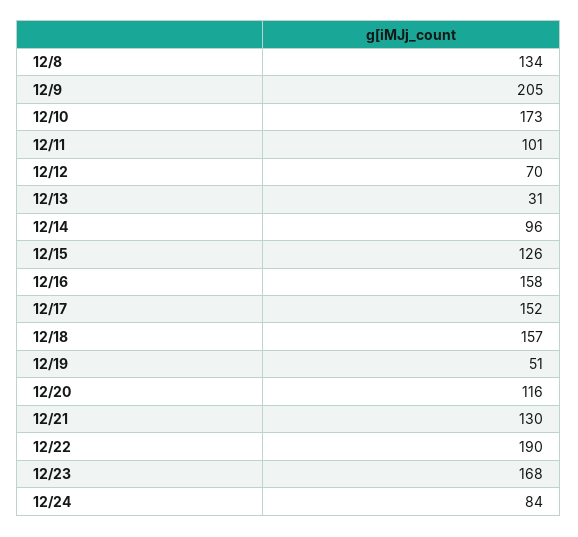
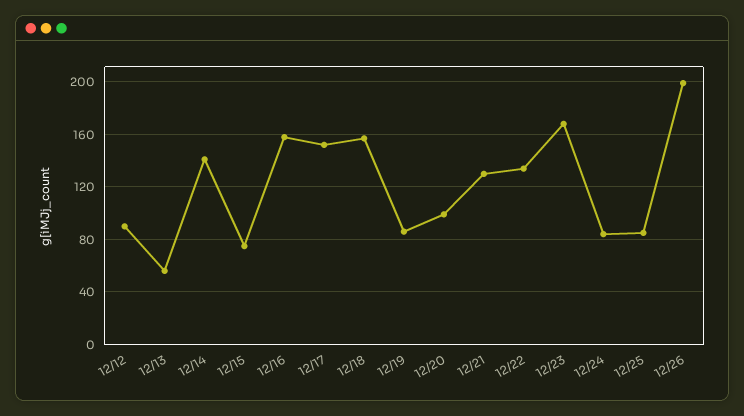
12/8: 134 -> none
12/9: 205 -> none
12/10: 173 -> none
12/11: 101 -> none
12/12: 70 -> 90
12/13: 31 -> 55
12/14: 96 -> 140
12/15: 126 -> 75
12/19: 51 -> 85
12/20: 116 -> 100
12/22: 190 -> 135
12/25: none -> 85
12/26: none -> 200

